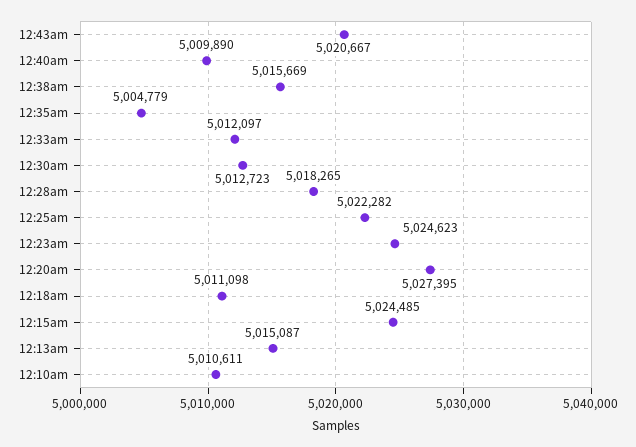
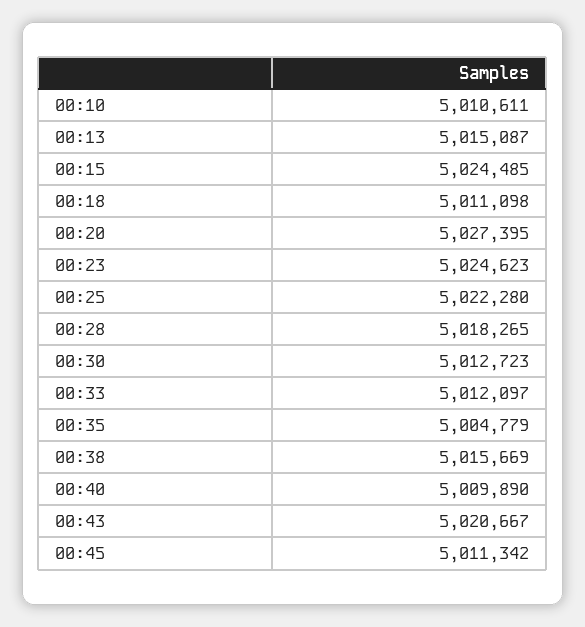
12:25am: 5022282 -> 5022280
00:45: none -> 5011342

